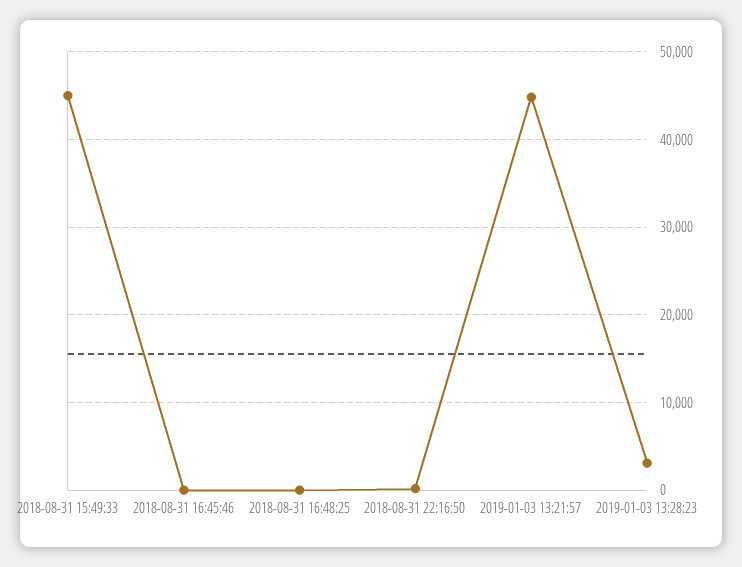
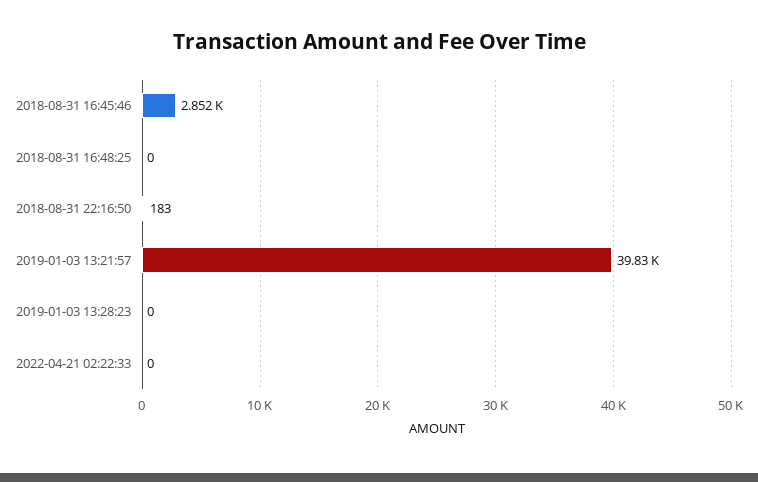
2018-08-31 15:49:33: 45000 -> none
2018-08-31 16:45:46: 0 -> 2852
2019-01-03 13:21:57: 45000 -> 39830
2019-01-03 13:28:23: 3000 -> 0
2022-04-21 02:22:33: none -> 0

